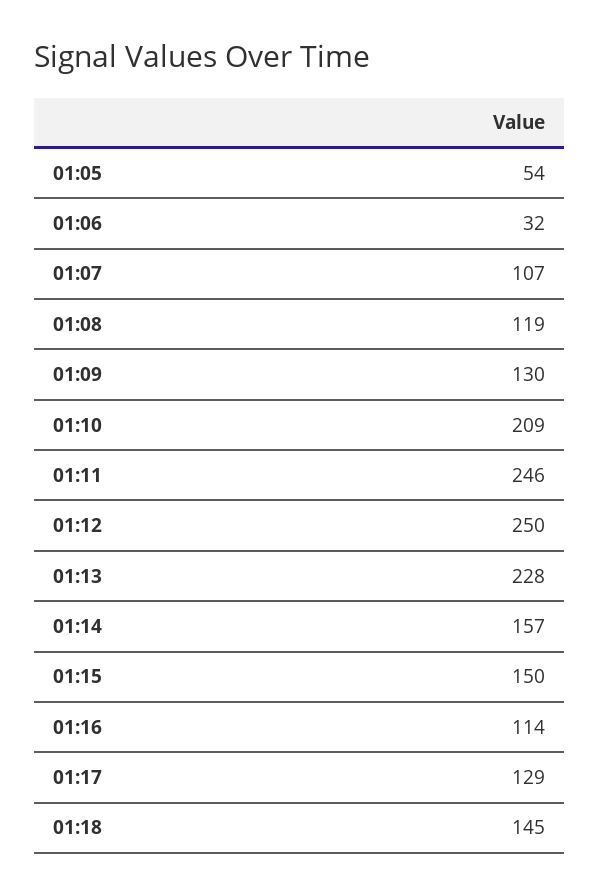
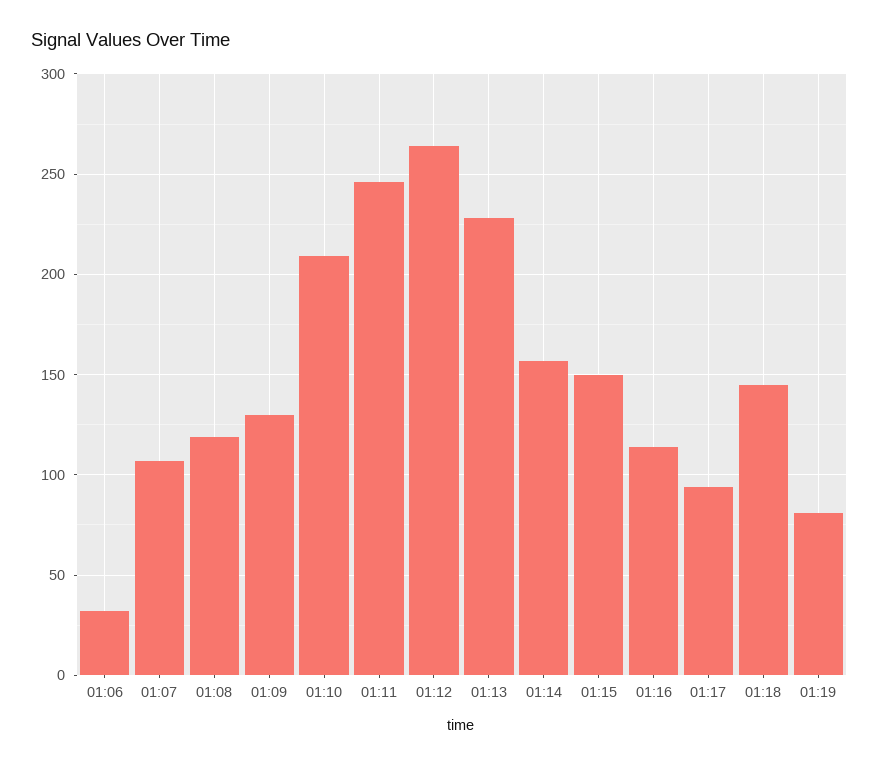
01:05: 54 -> none
01:12: 250 -> 265
01:17: 129 -> 95
01:19: none -> 80

